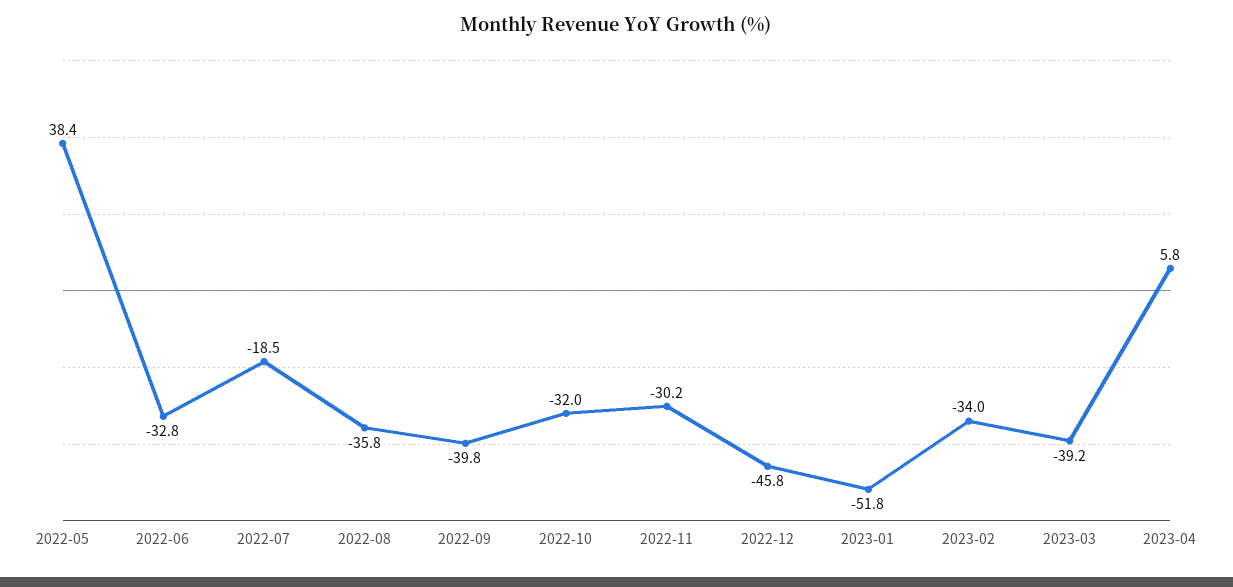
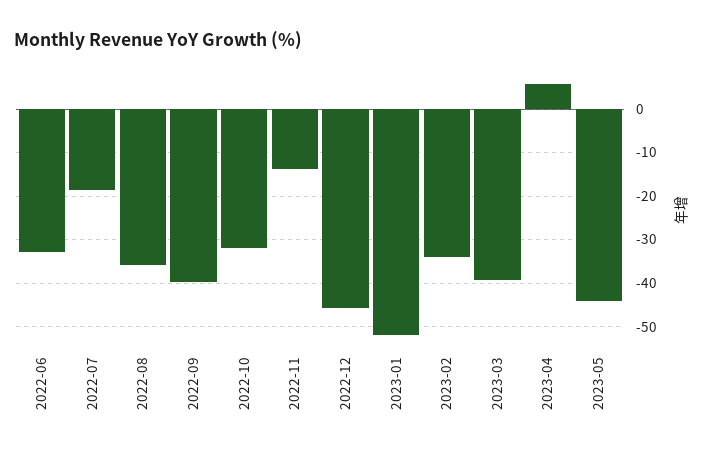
2022-05: 38.4 -> none
2022-11: -30.2 -> -14
2023-05: none -> -44

